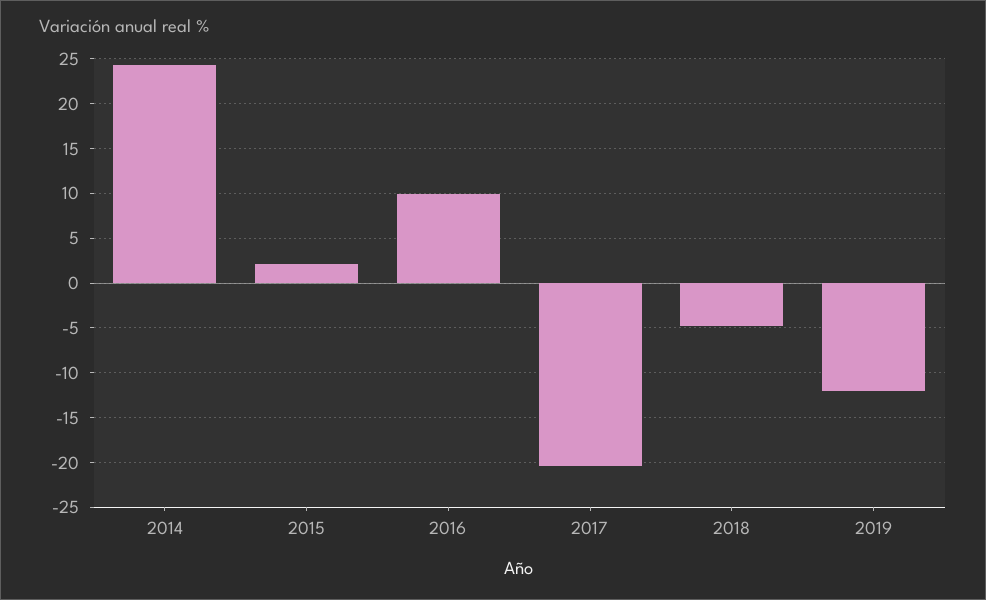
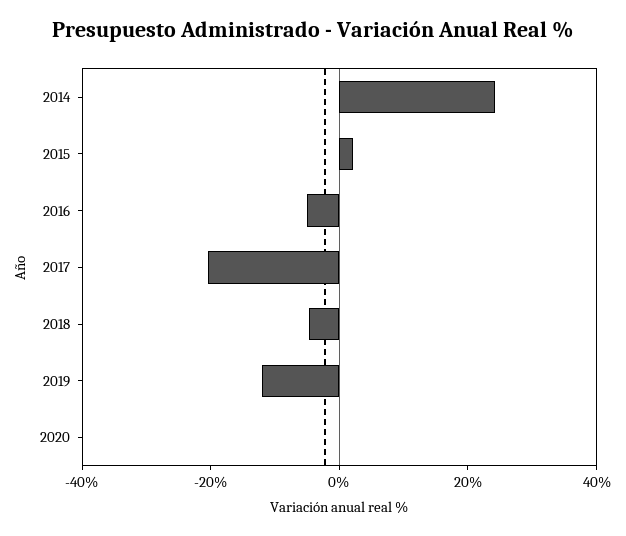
2016: 10 -> -5
2020: none -> 0

